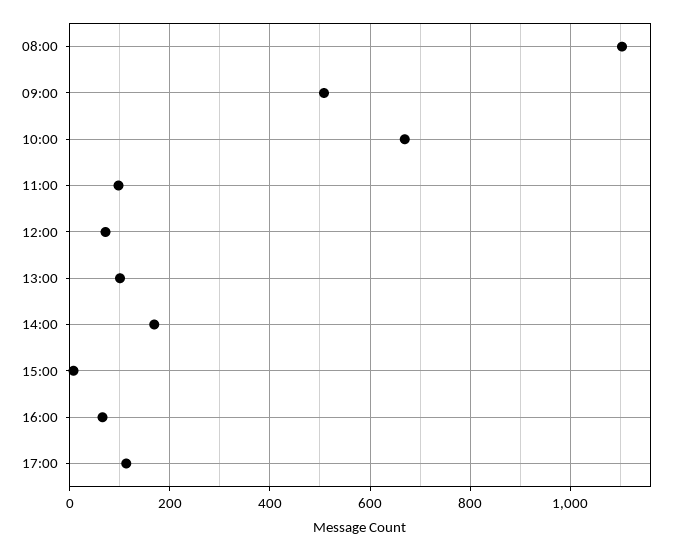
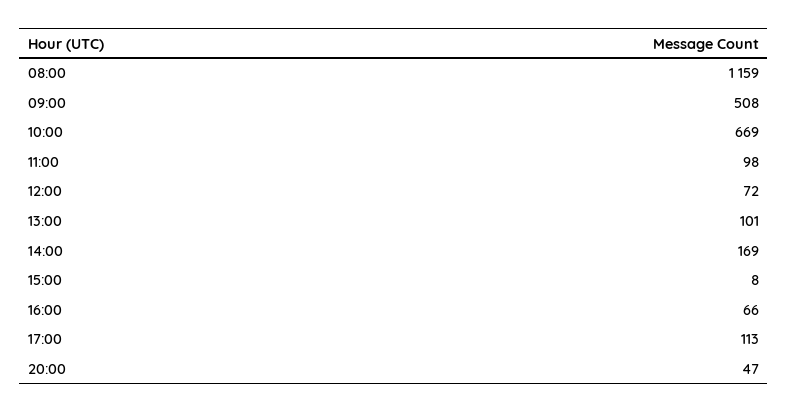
08:00: 1100 -> 1159
20:00: none -> 47

